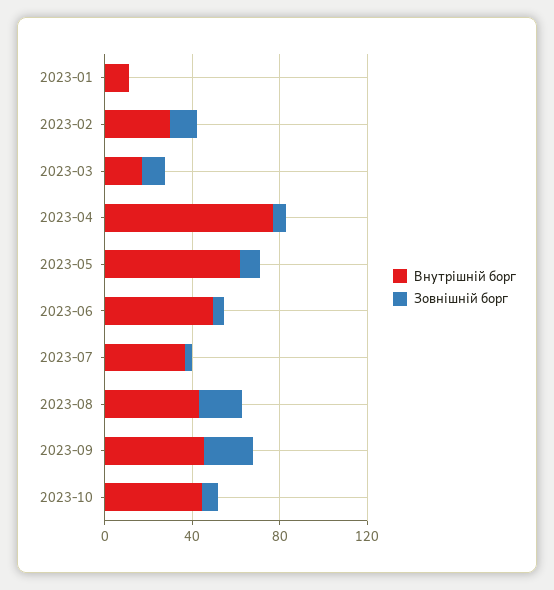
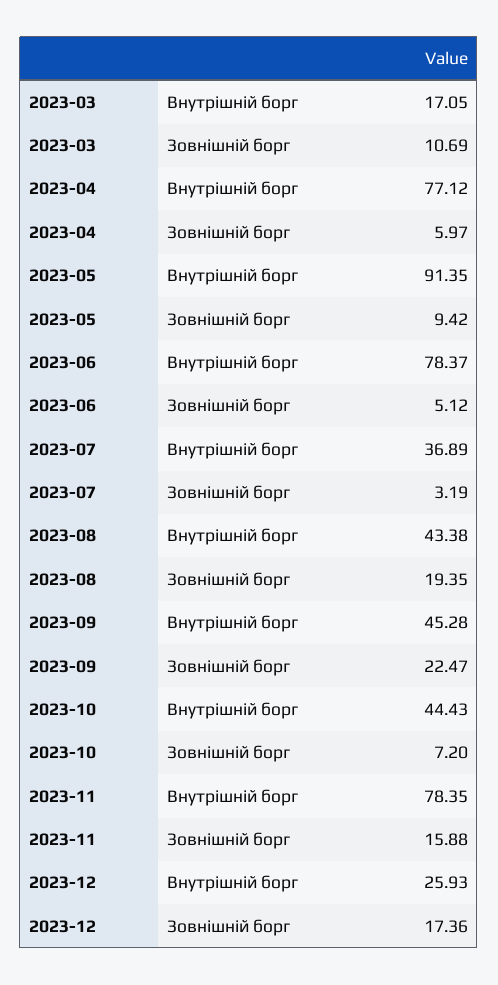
Внутрішній борг, 2023-01: 10 -> none
Зовнішній борг, 2023-01: 0 -> none
Внутрішній борг, 2023-02: 30 -> none
Зовнішній борг, 2023-02: 10 -> none
Внутрішній борг, 2023-05: 60 -> 91.35
Внутрішній борг, 2023-06: 50 -> 78.37
Внутрішній борг, 2023-11: none -> 78.35
Зовнішній борг, 2023-11: none -> 15.88
Внутрішній борг, 2023-12: none -> 25.93
Зовнішній борг, 2023-12: none -> 17.36

